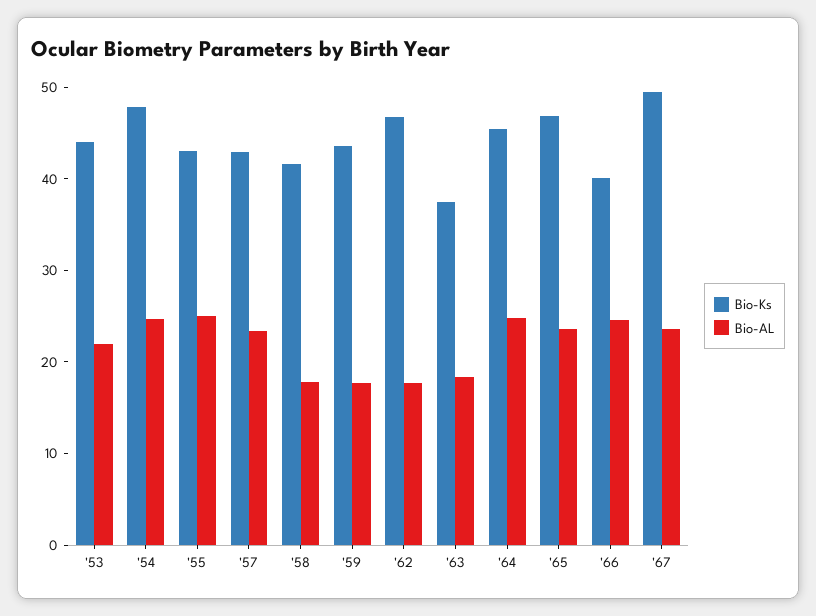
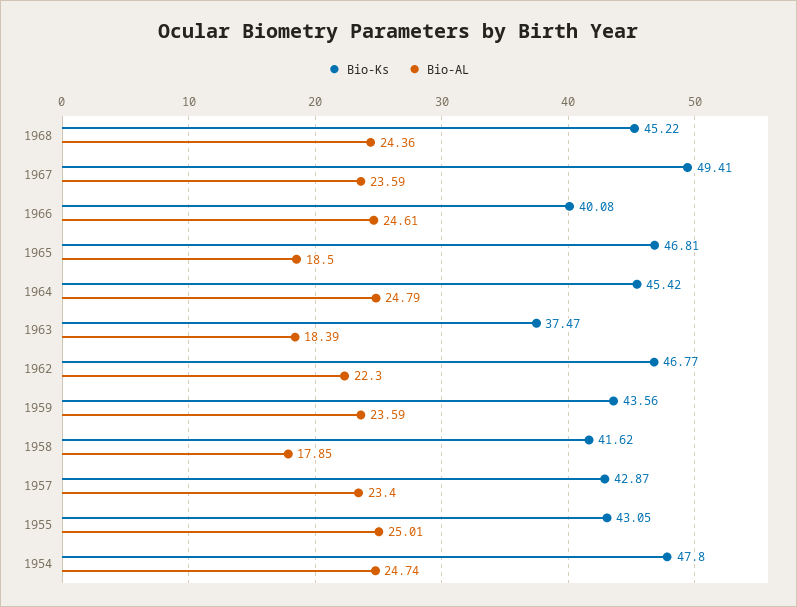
Bio-Ks, '53: 44 -> none
Bio-AL, '53: 22 -> none
Bio-AL, '59: 18 -> 23.59
Bio-AL, '62: 18 -> 22.3
Bio-AL, '65: 24 -> 18.5
Bio-Ks, 1968: none -> 45.22
Bio-AL, 1968: none -> 24.36

